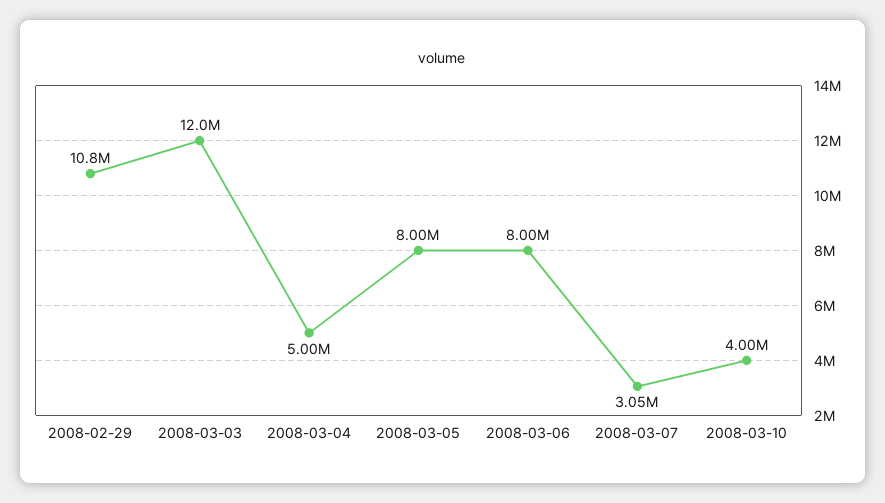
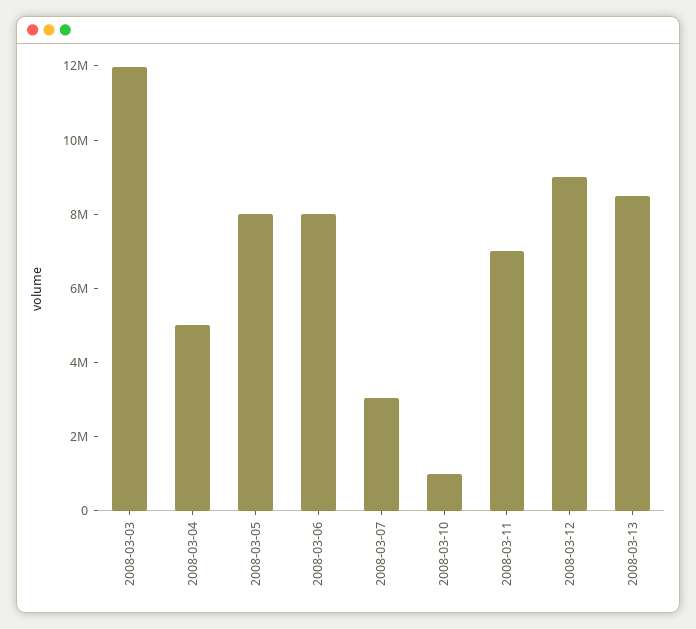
2008-02-29: 10800000 -> none
2008-03-10: 4000000 -> 1000000
2008-03-11: none -> 7000000
2008-03-12: none -> 9000000
2008-03-13: none -> 8500000

